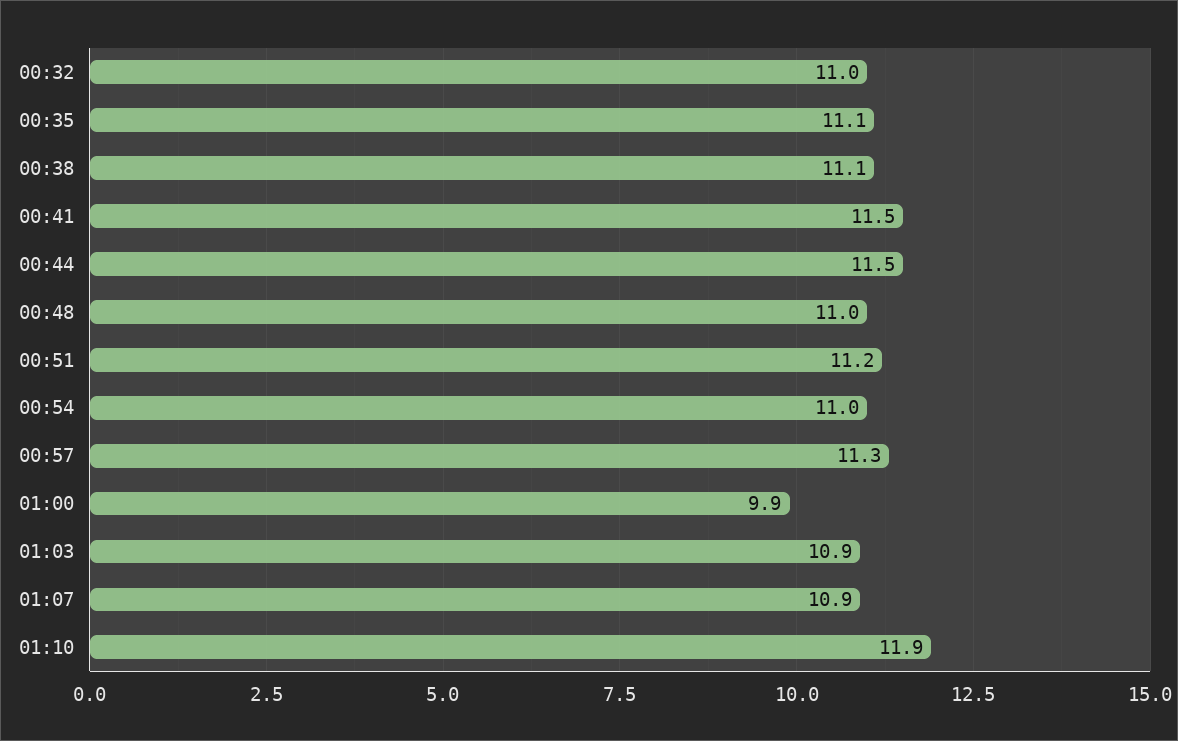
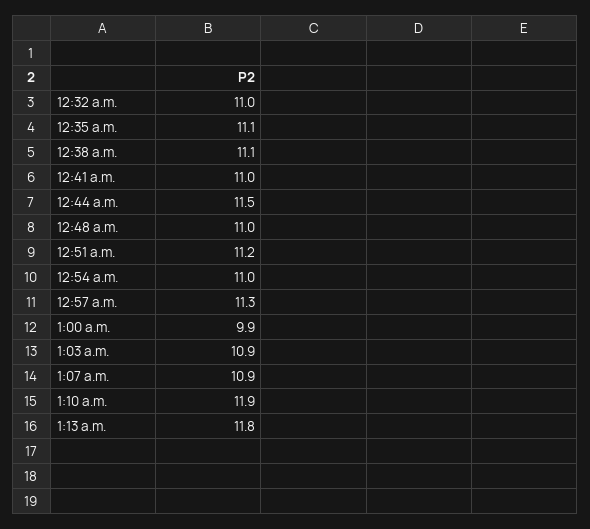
00:41: 11.5 -> 11
1:13 a.m.: none -> 11.8

